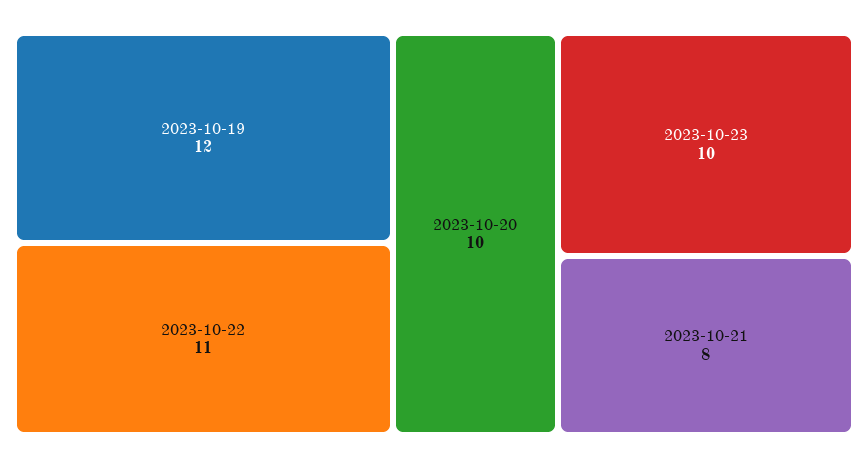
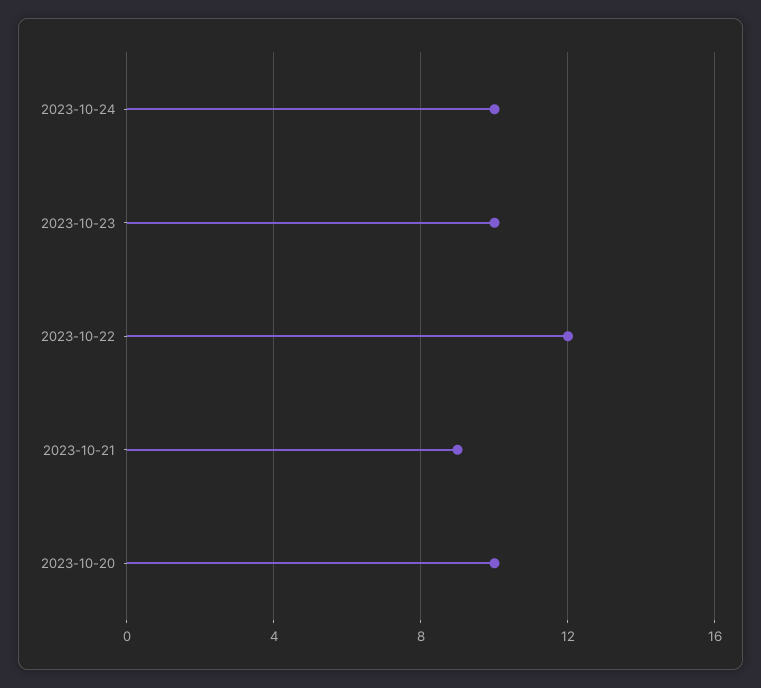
2023-10-19: 12 -> none
2023-10-22: 11 -> 12
2023-10-21: 8 -> 9
2023-10-24: none -> 10

